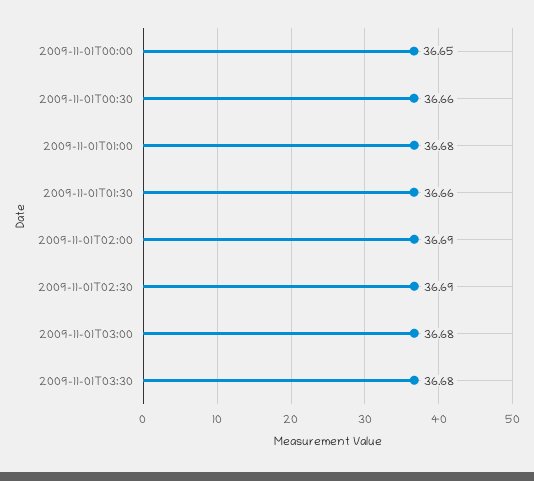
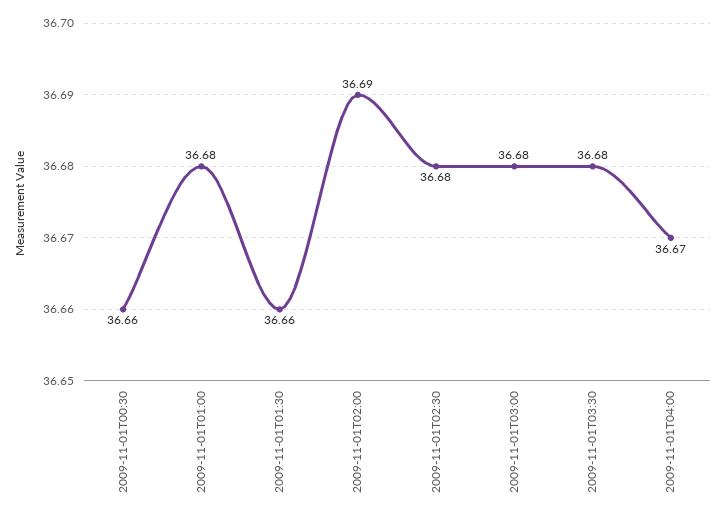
2009-11-01T00:00: 36.65 -> none
2009-11-01T02:30: 36.69 -> 36.68
2009-11-01T04:00: none -> 36.67

